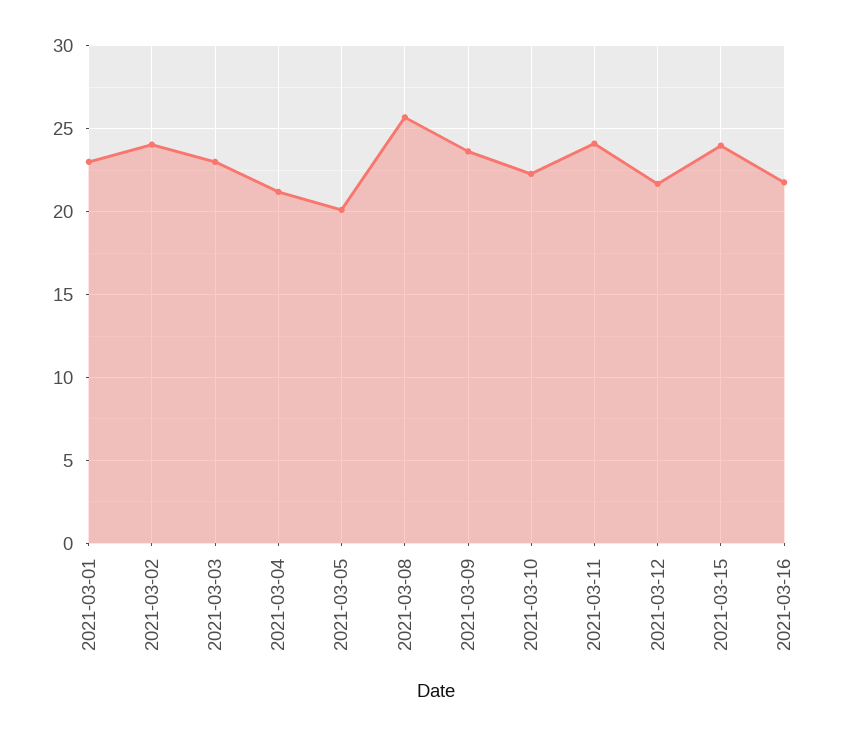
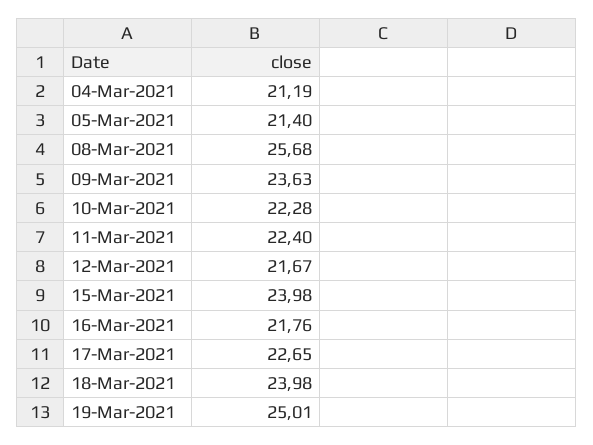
2021-03-01: 23 -> none
2021-03-02: 24 -> none
2021-03-03: 23 -> none
2021-03-05: 20 -> 21.4
2021-03-11: 24 -> 22.4
17-Mar-2021: none -> 22.65
18-Mar-2021: none -> 23.98
19-Mar-2021: none -> 25.01

